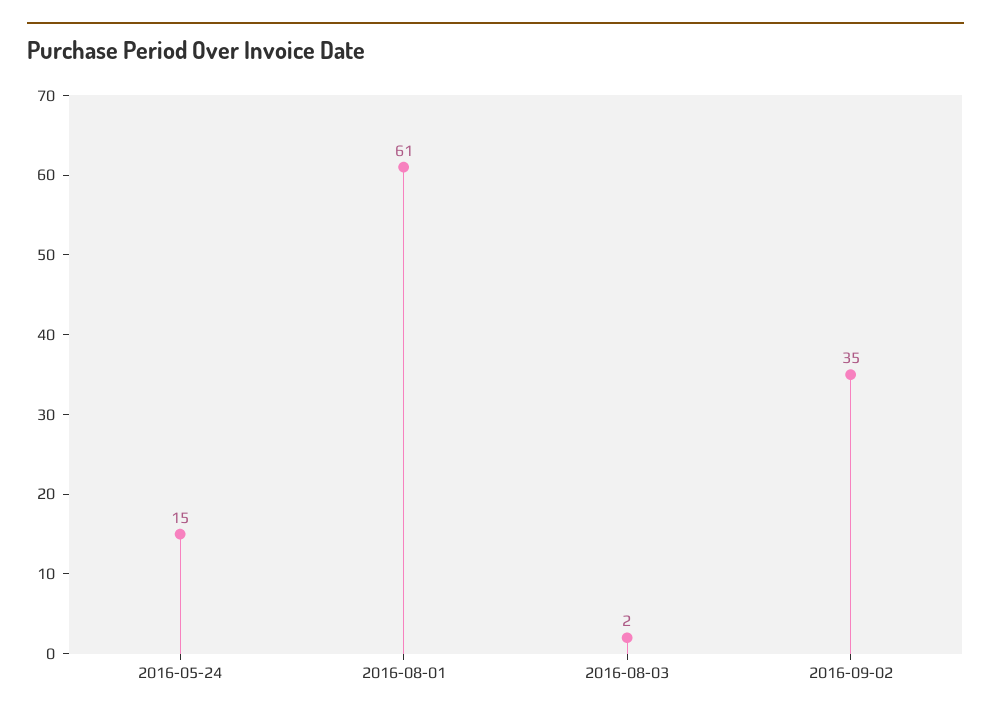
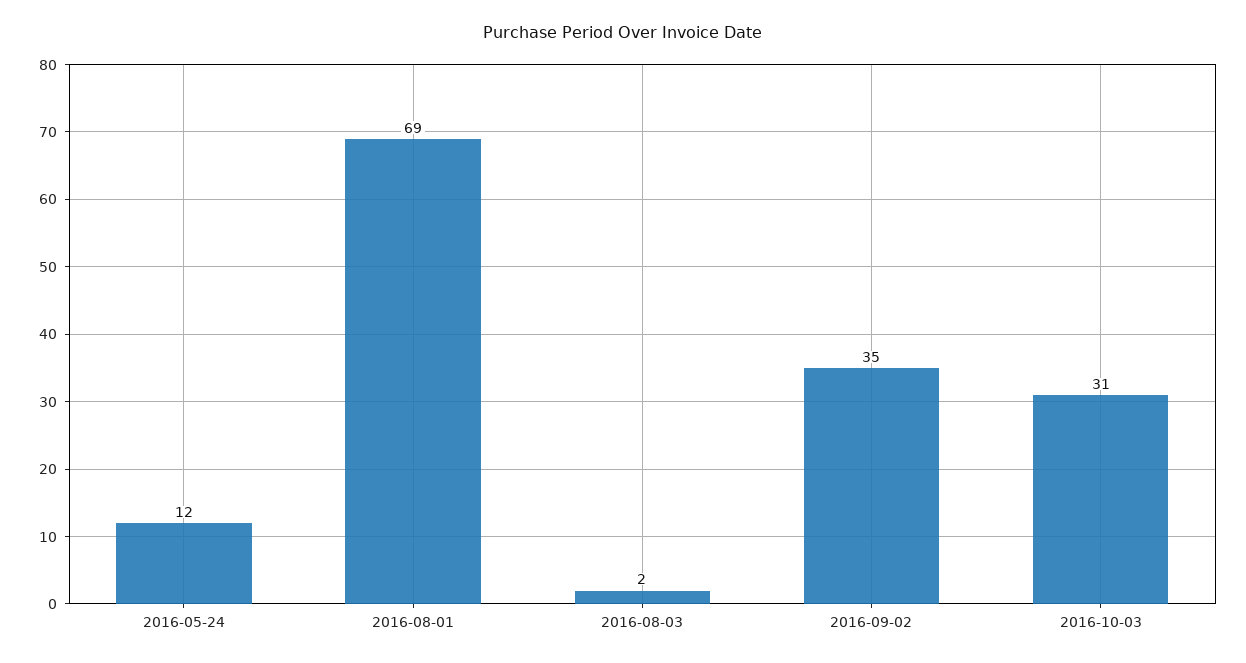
2016-05-24: 15 -> 12
2016-08-01: 61 -> 69
2016-10-03: none -> 31

